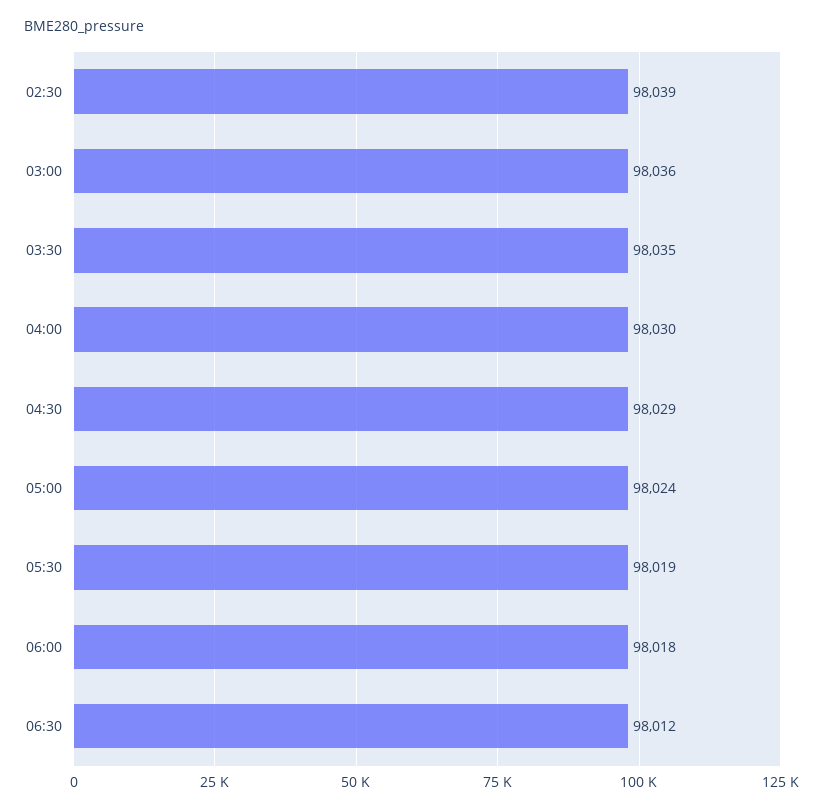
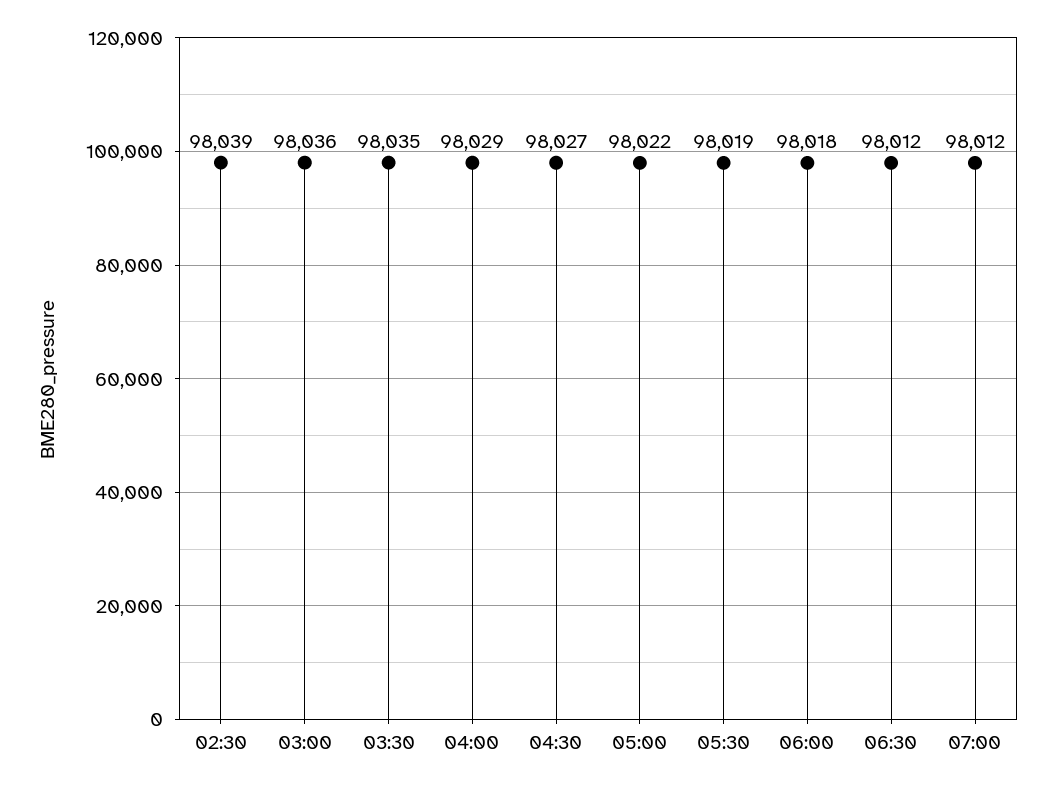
04:00: 98030 -> 98029
04:30: 98029 -> 98027
05:00: 98024 -> 98022
07:00: none -> 98012

